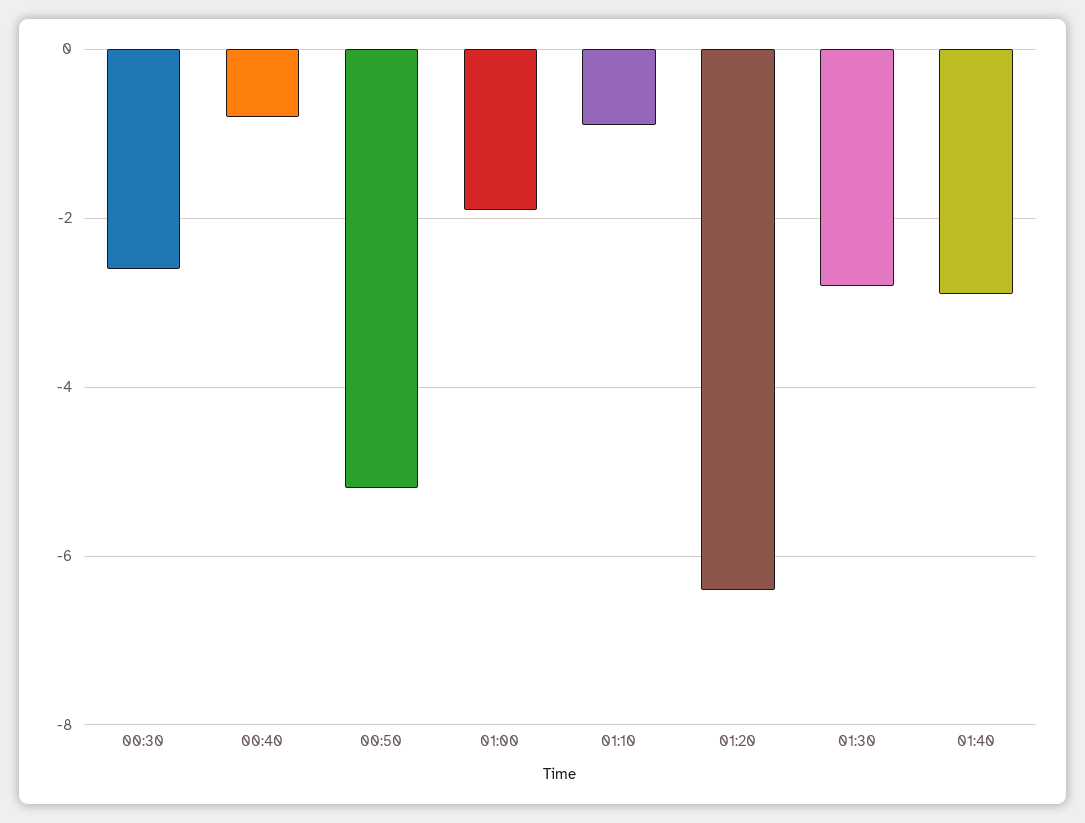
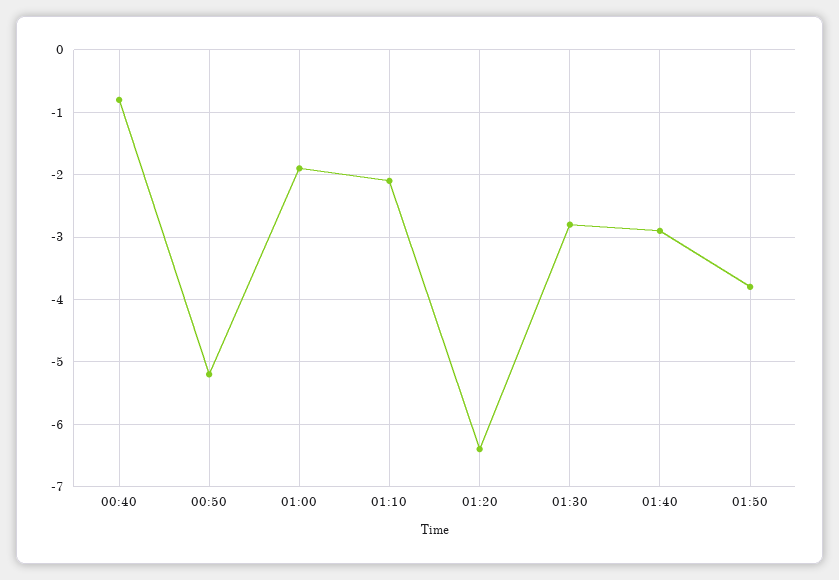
00:30: -2.5 -> none
01:10: -1 -> -2.1
01:50: none -> -3.8

